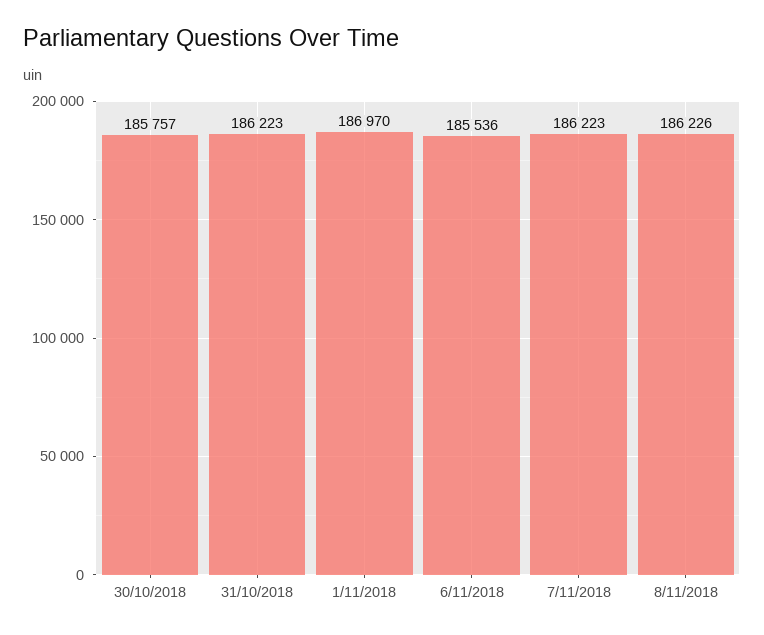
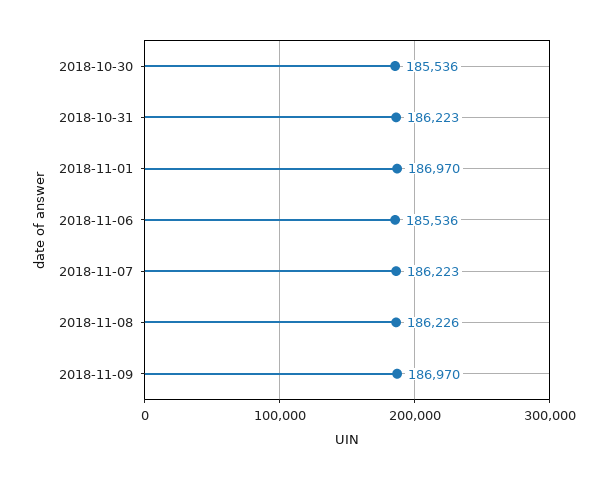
30/10/2018: 185757 -> 185536
2018-11-09: none -> 186970

